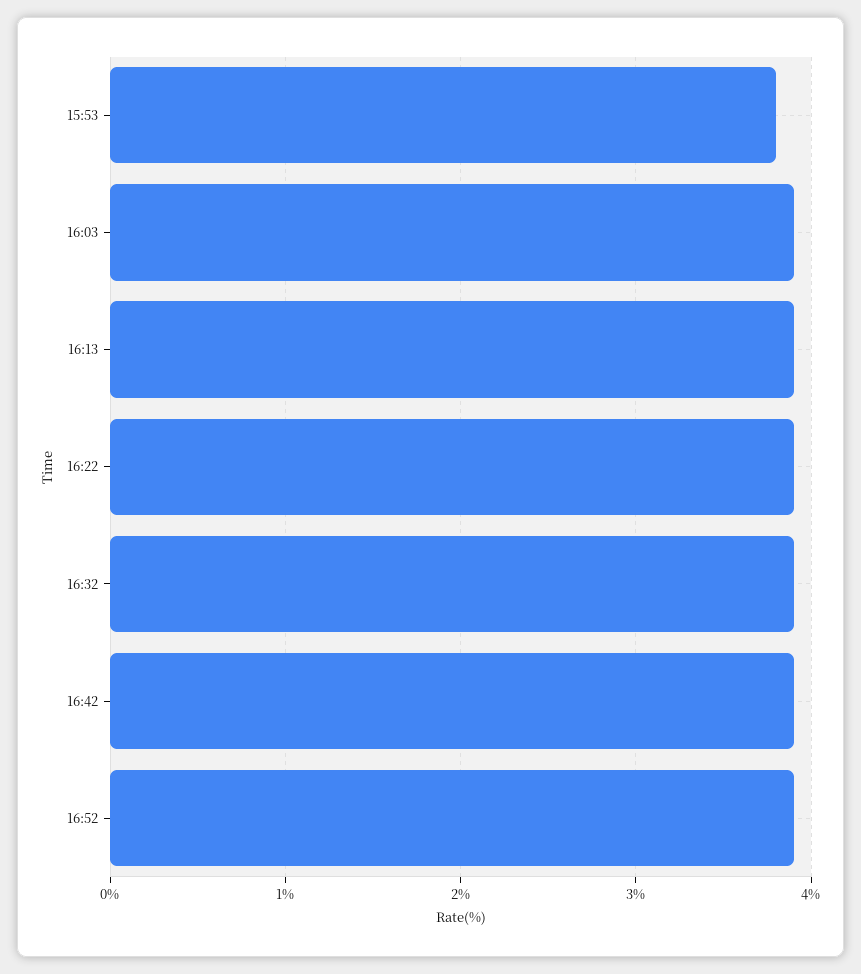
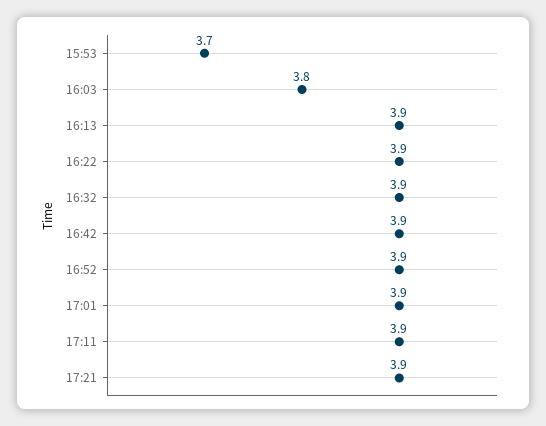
15:53: 3.8 -> 3.7
16:03: 3.9 -> 3.8
17:01: none -> 3.9
17:11: none -> 3.9
17:21: none -> 3.9

